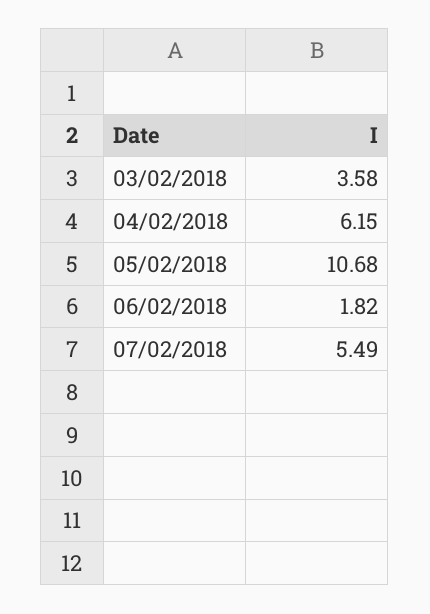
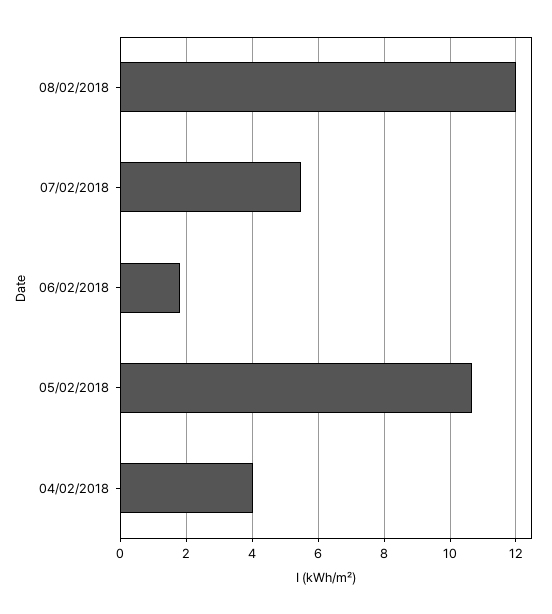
03/02/2018: 3.58 -> none
04/02/2018: 6.15 -> 4
08/02/2018: none -> 12

